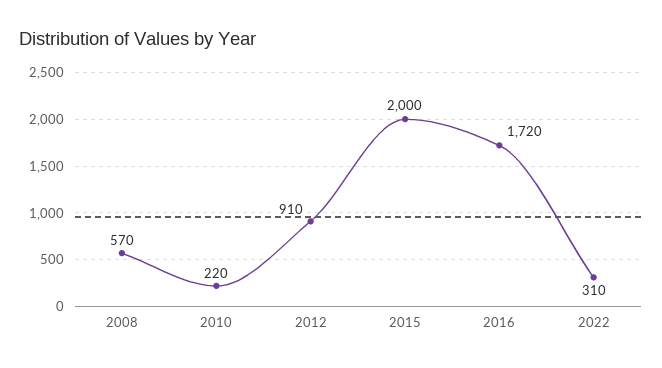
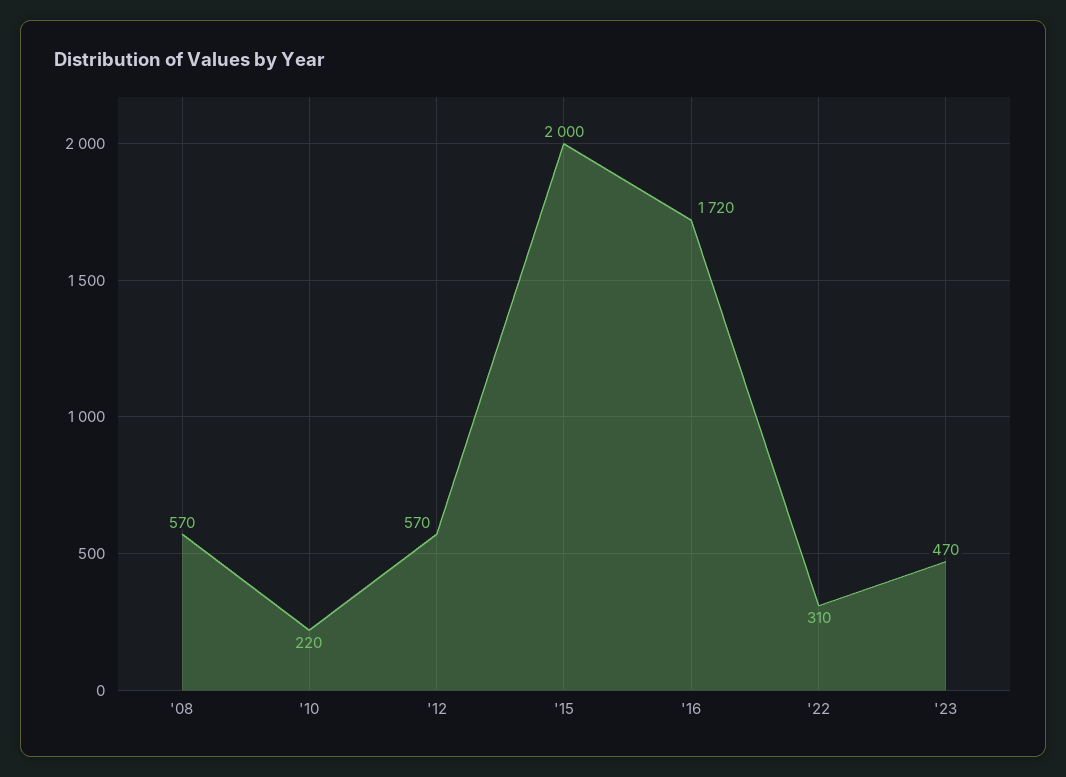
2012: 910 -> 570
'23: none -> 470

